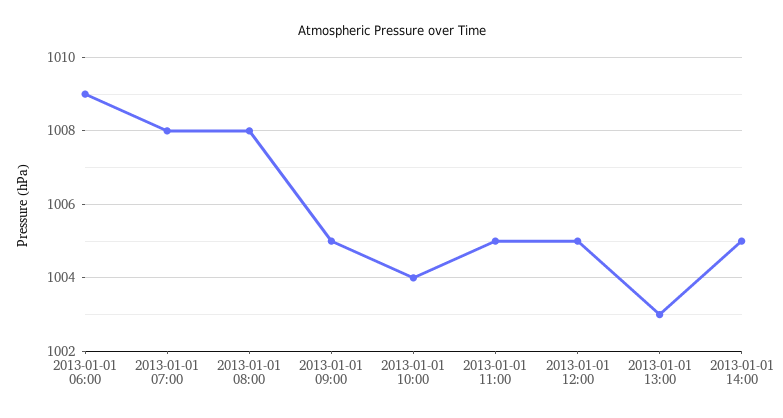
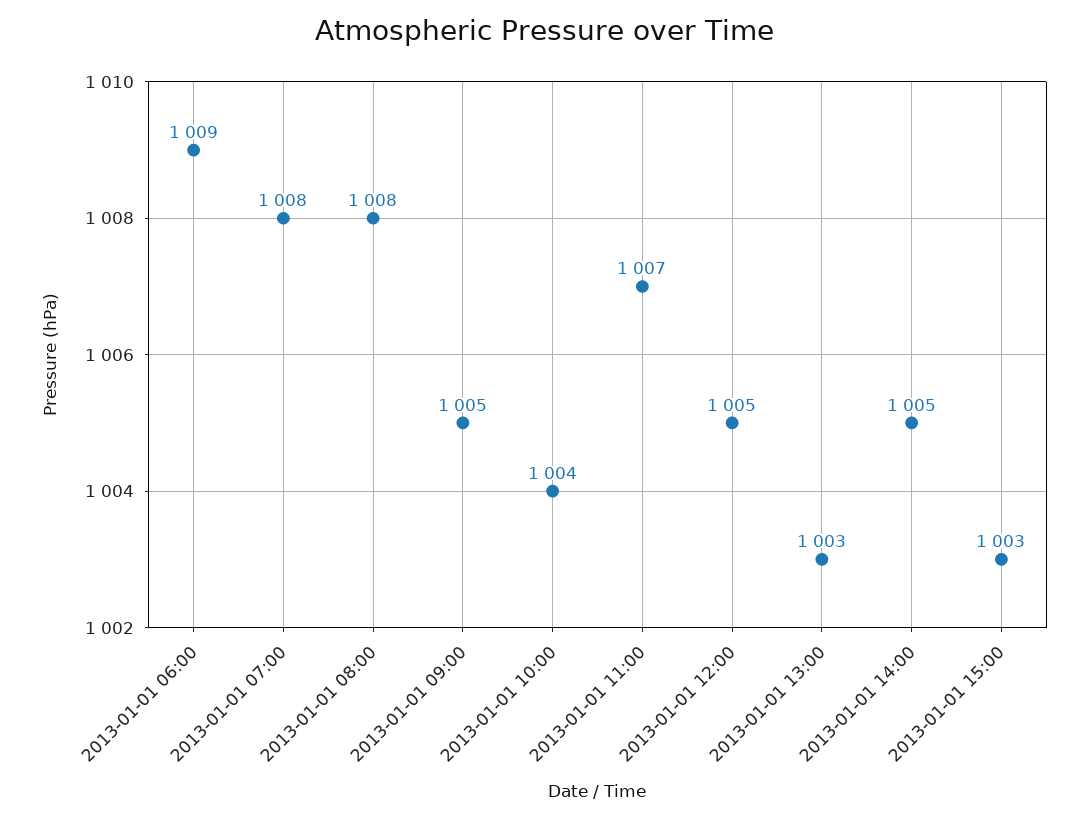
2013-01-01 11:00: 1005 -> 1007
2013-01-01 15:00: none -> 1003

